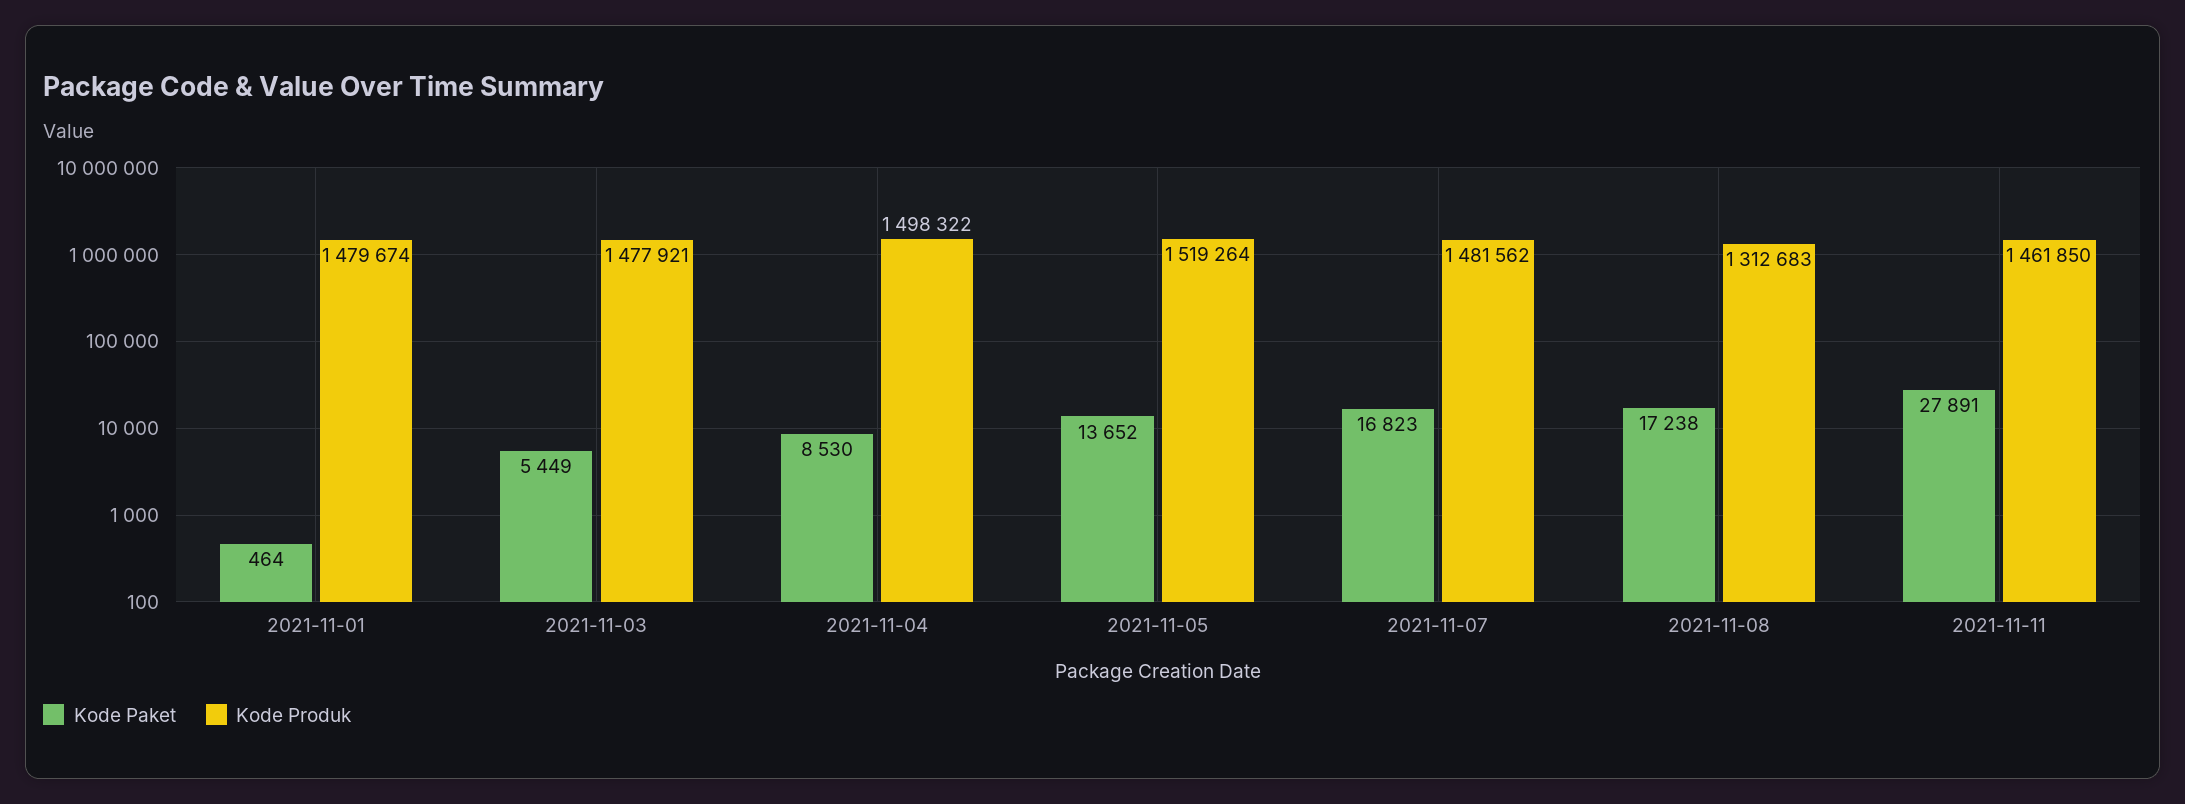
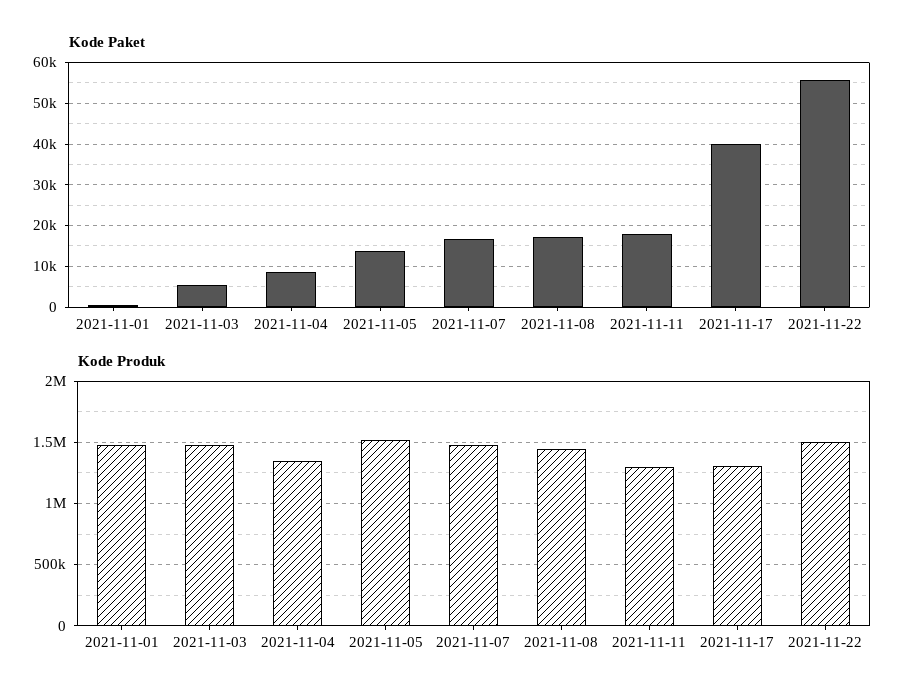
Kode Produk, 2021-11-04: 1498322 -> 1350000
Kode Produk, 2021-11-08: 1312683 -> 1450000
Kode Paket, 2021-11-11: 27891 -> 18000
Kode Produk, 2021-11-11: 1461850 -> 1300000
Kode Paket, 2021-11-17: none -> 40000
Kode Paket, 2021-11-22: none -> 56000
Kode Produk, 2021-11-17: none -> 1300000
Kode Produk, 2021-11-22: none -> 1500000

